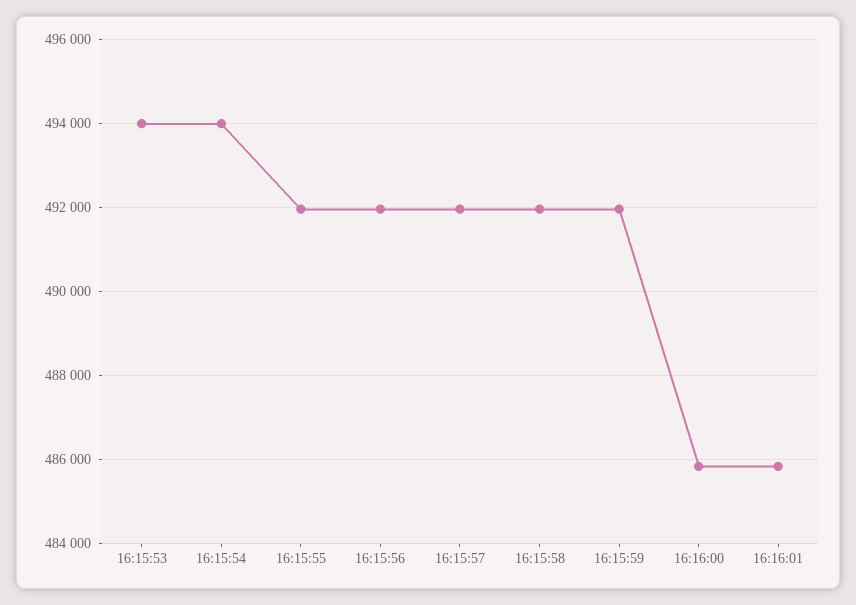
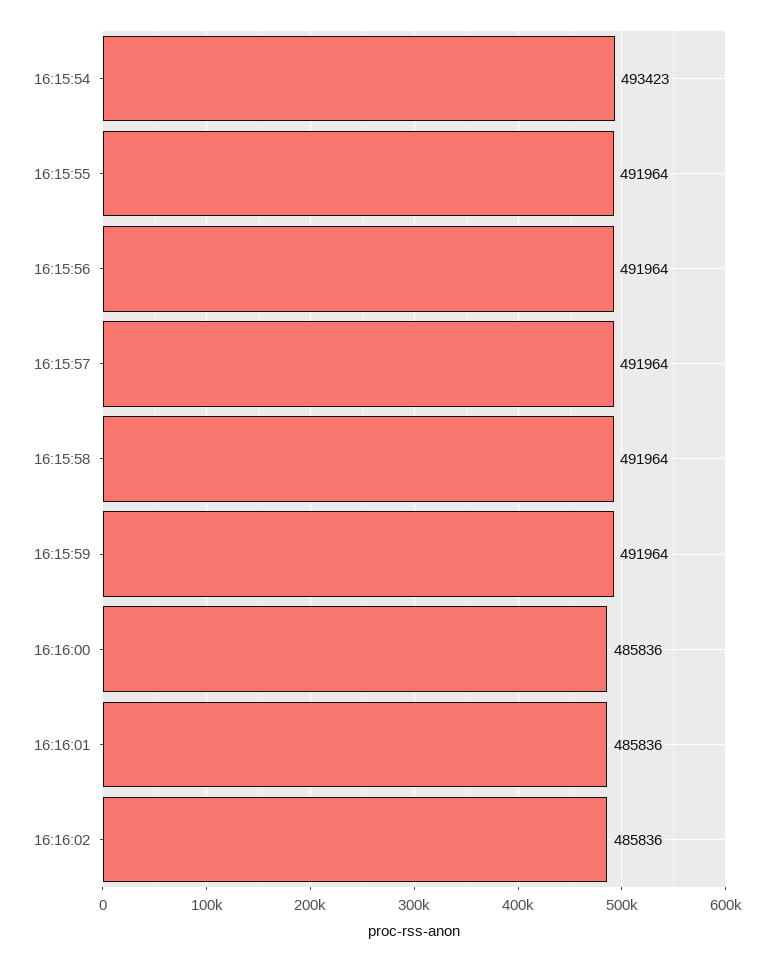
16:15:53: 494000 -> none
16:15:54: 494000 -> 493423
16:16:02: none -> 485836

